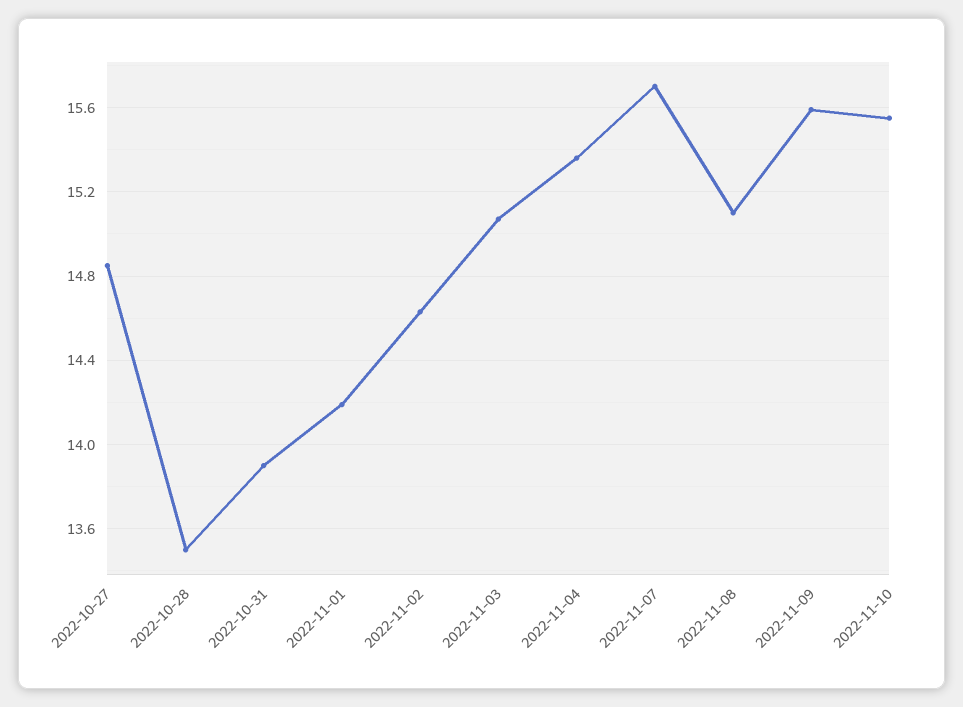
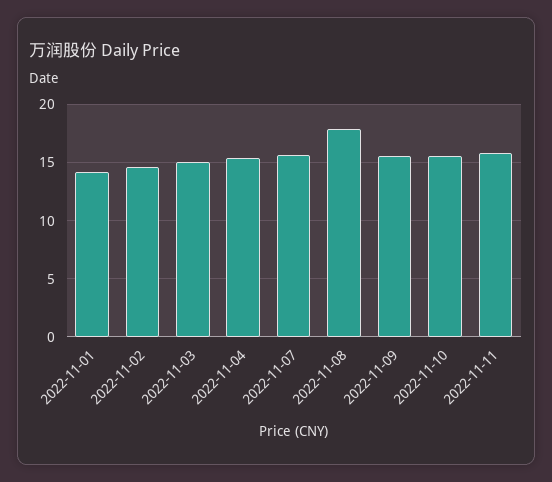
2022-10-27: 14.85 -> none
2022-10-28: 13.5 -> none
2022-10-31: 13.9 -> none
2022-11-08: 15.1 -> 18
2022-11-11: none -> 16

